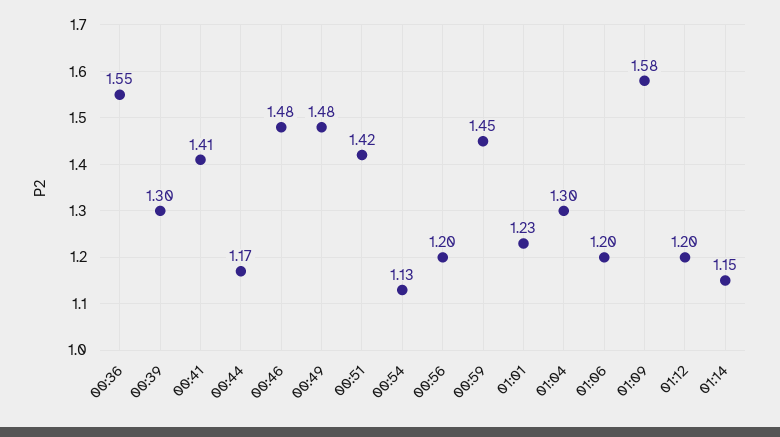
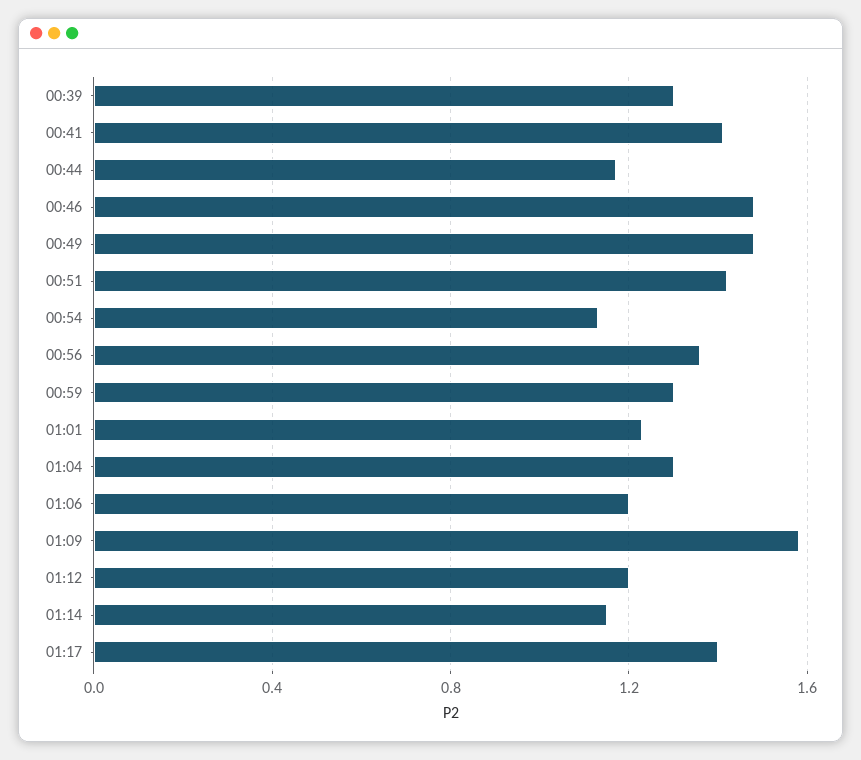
00:36: 1.55 -> none
00:56: 1.2 -> 1.35
00:59: 1.45 -> 1.3
01:17: none -> 1.4

